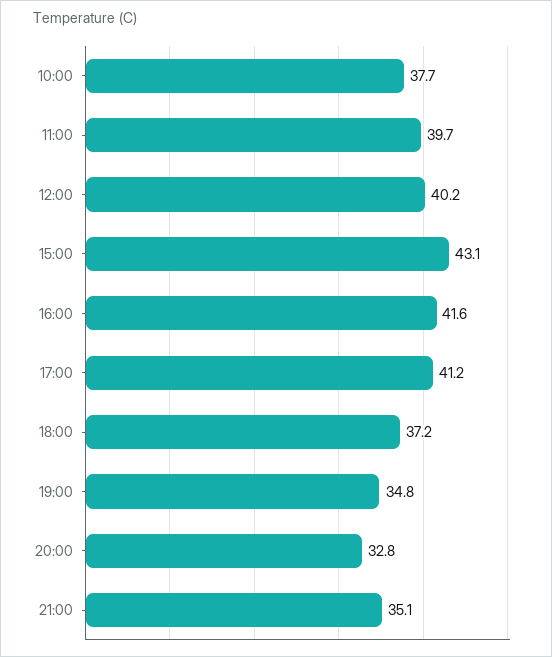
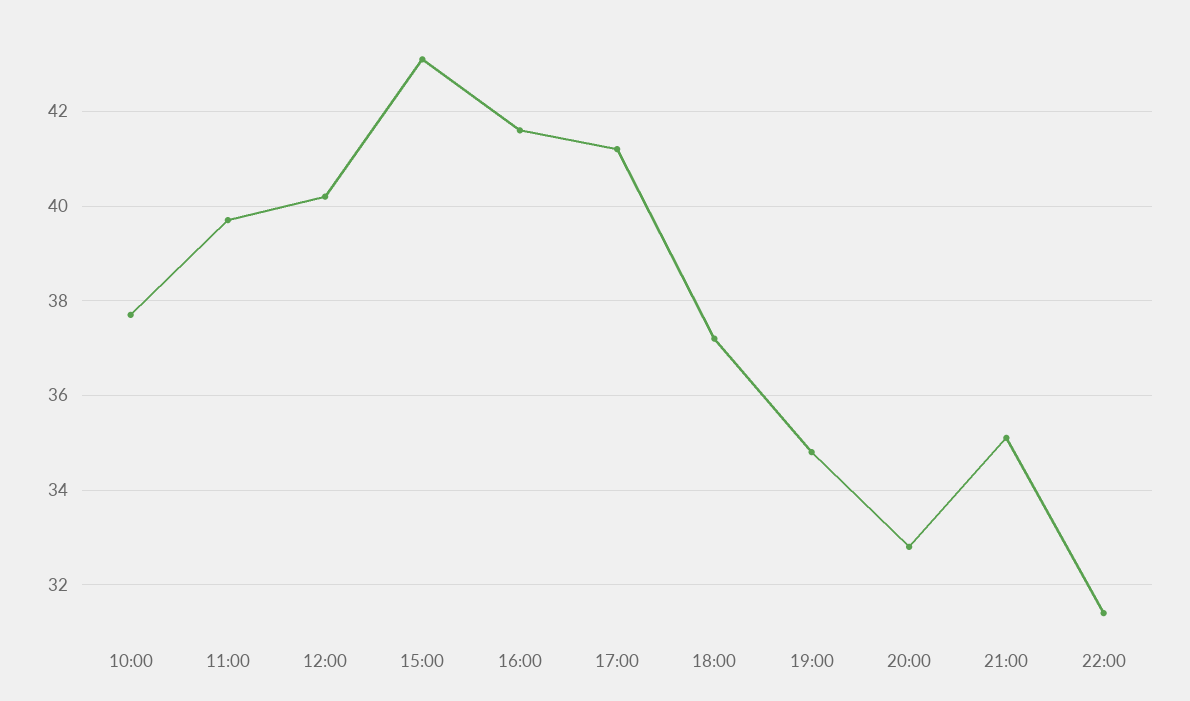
22:00: none -> 31.5

